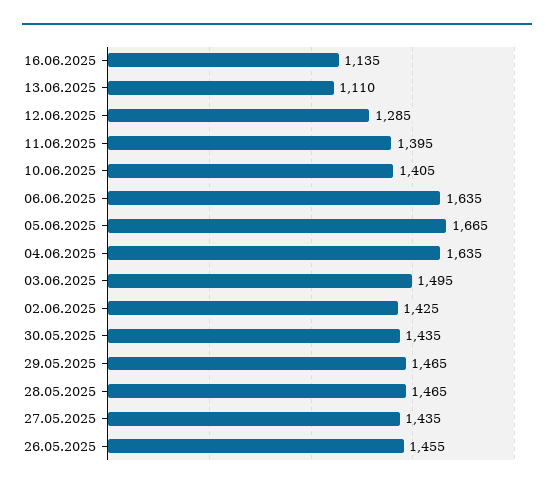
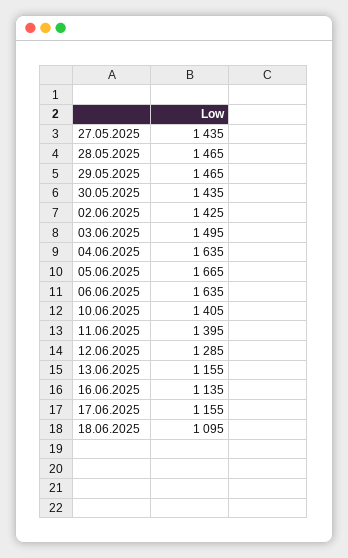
13.06.2025: 1110 -> 1155
26.05.2025: 1455 -> none
17.06.2025: none -> 1155
18.06.2025: none -> 1095

